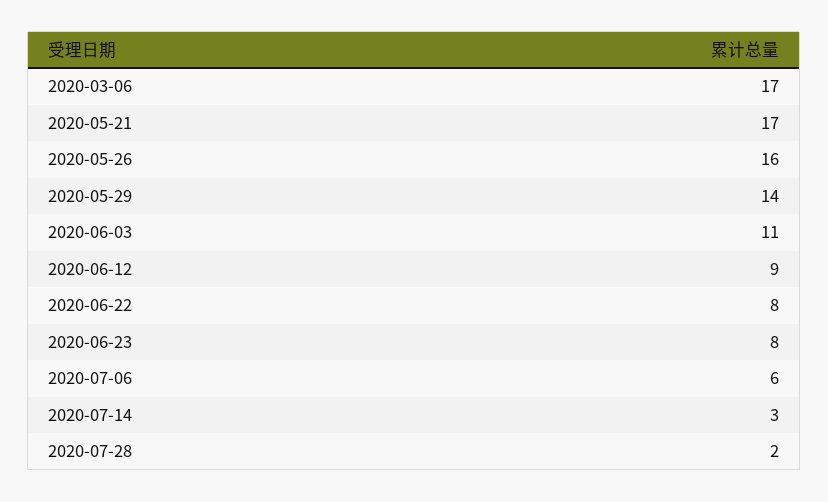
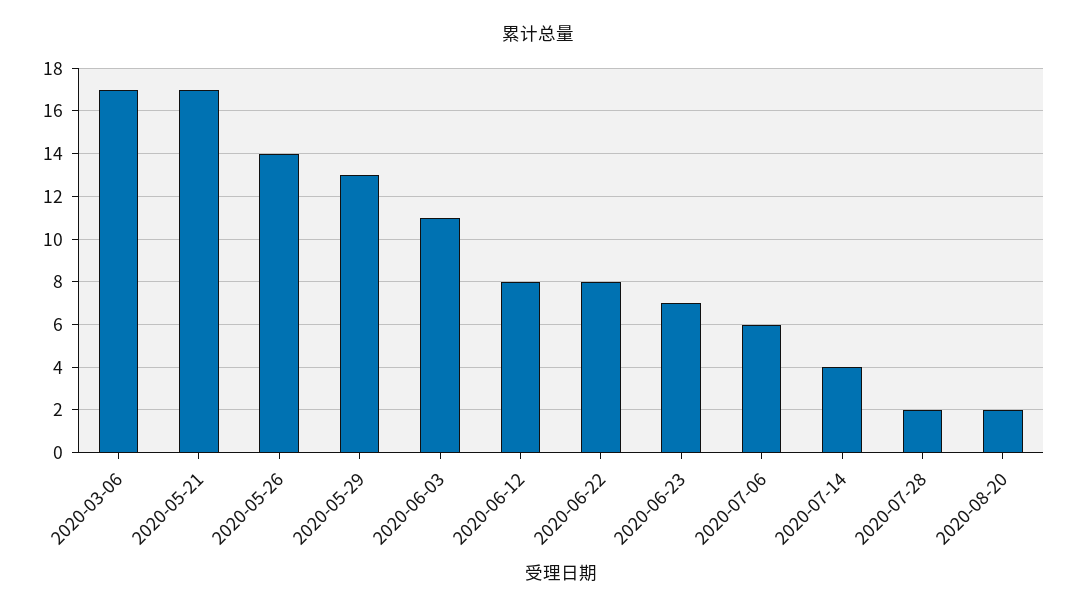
2020-05-26: 16 -> 14
2020-05-29: 14 -> 13
2020-06-12: 9 -> 8
2020-06-23: 8 -> 7
2020-07-14: 3 -> 4
2020-08-20: none -> 2

